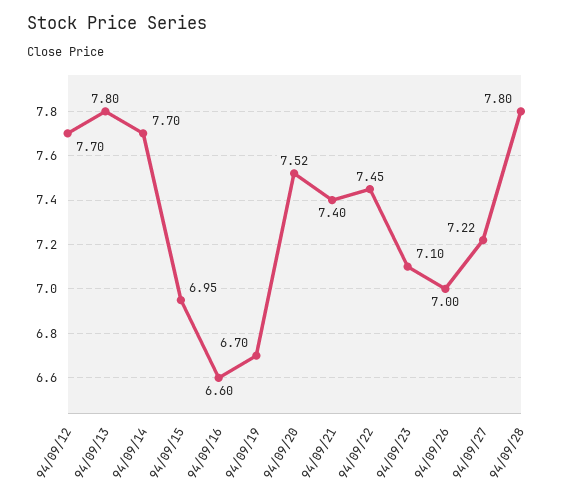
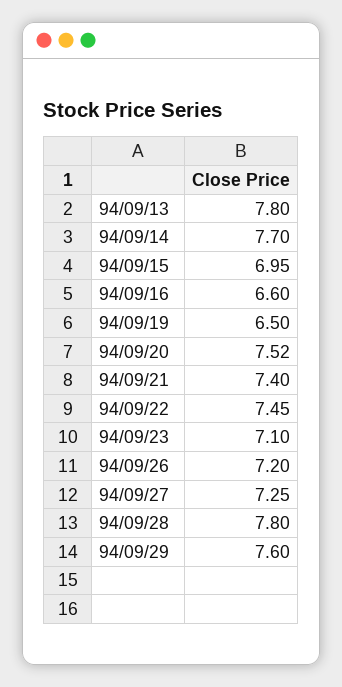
94/09/12: 7.7 -> none
94/09/19: 6.7 -> 6.5
94/09/26: 7 -> 7.2
94/09/27: 7.22 -> 7.25
94/09/29: none -> 7.6

